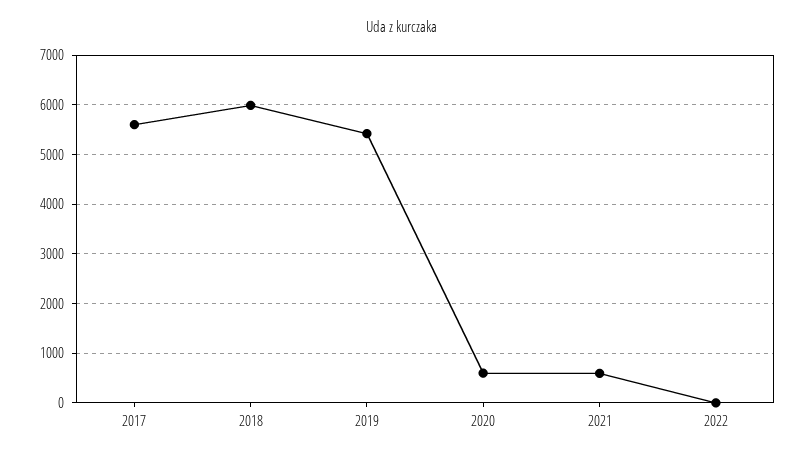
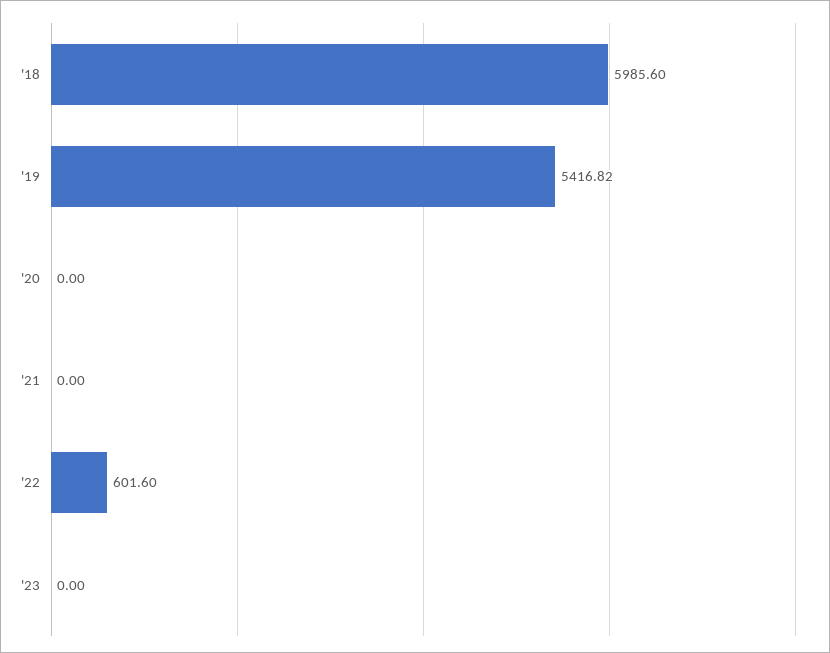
2017: 5600 -> none
2020: 600 -> 0
2021: 600 -> 0
2022: 0 -> 601.6
'23: none -> 0

